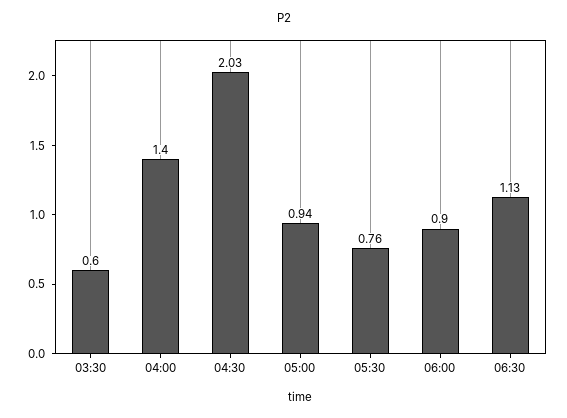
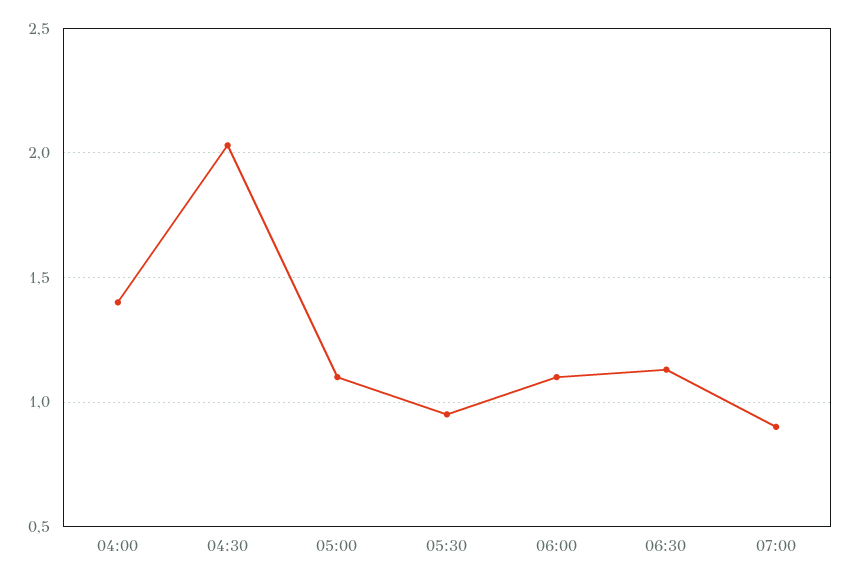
03:30: 0.6 -> none
05:00: 0.94 -> 1.1
05:30: 0.76 -> 0.95
06:00: 0.9 -> 1.1
07:00: none -> 0.9

